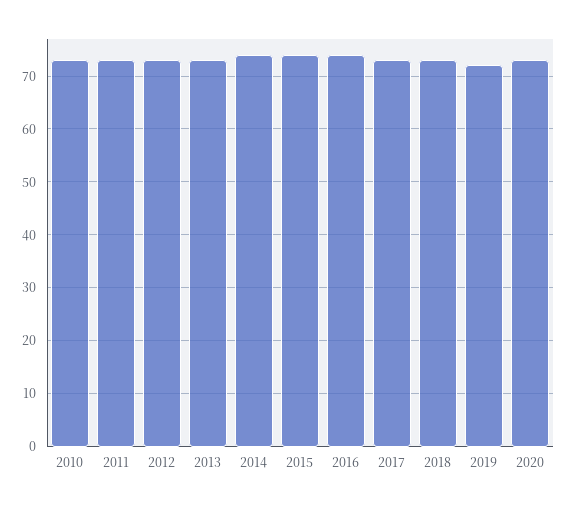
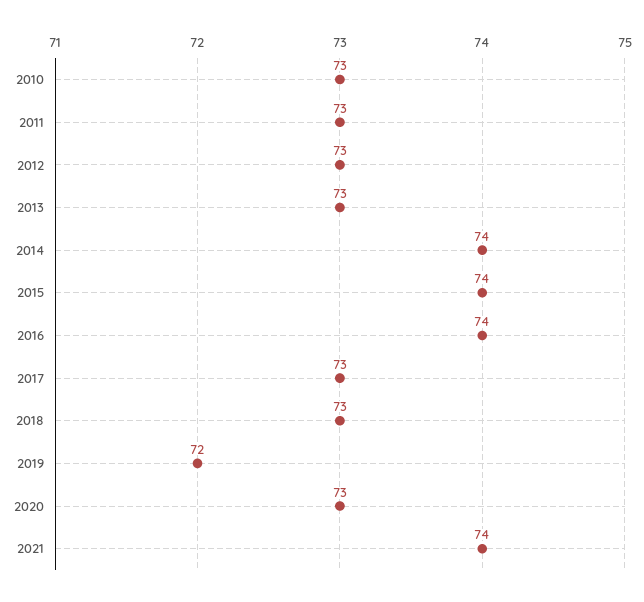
2021: none -> 74

